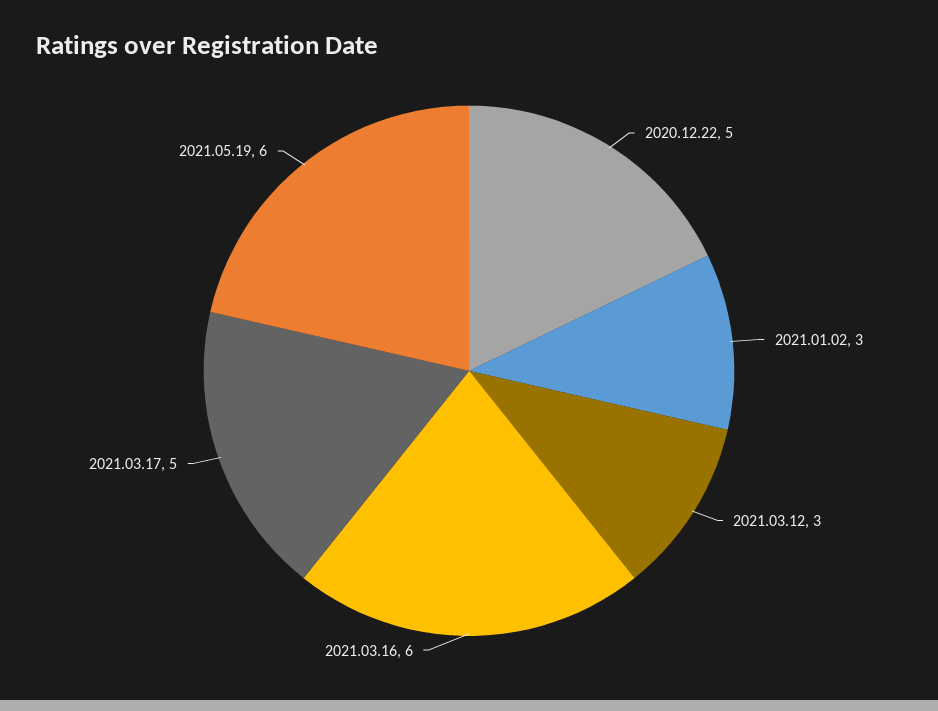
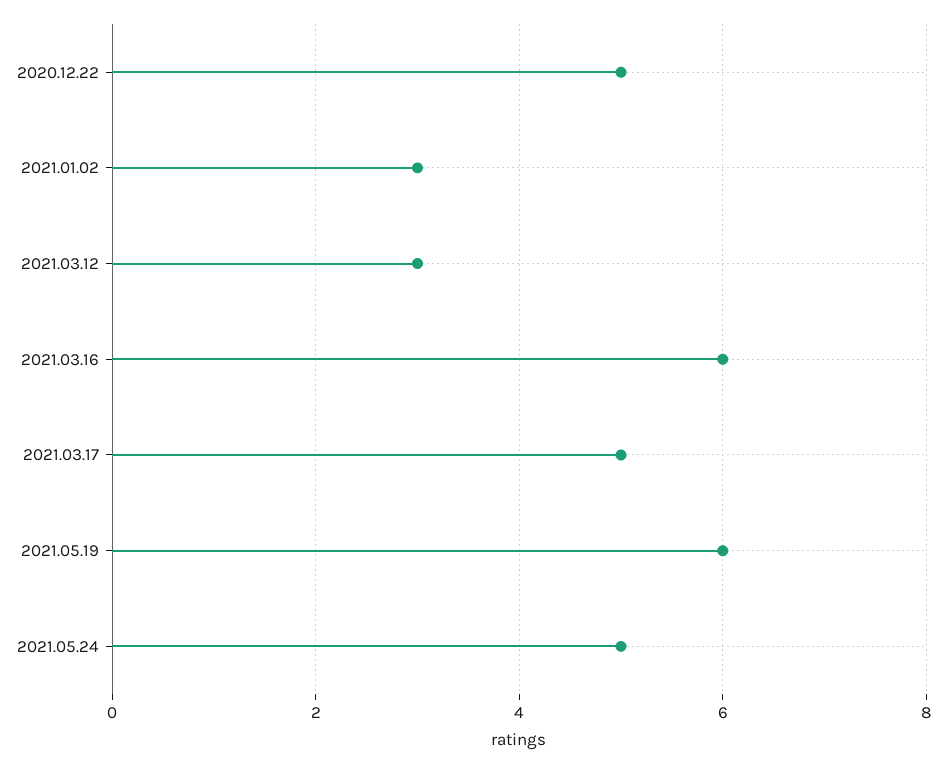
2021.05.24: none -> 5

